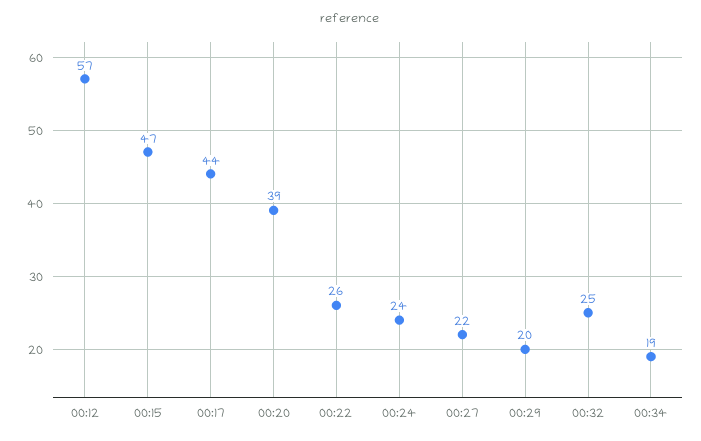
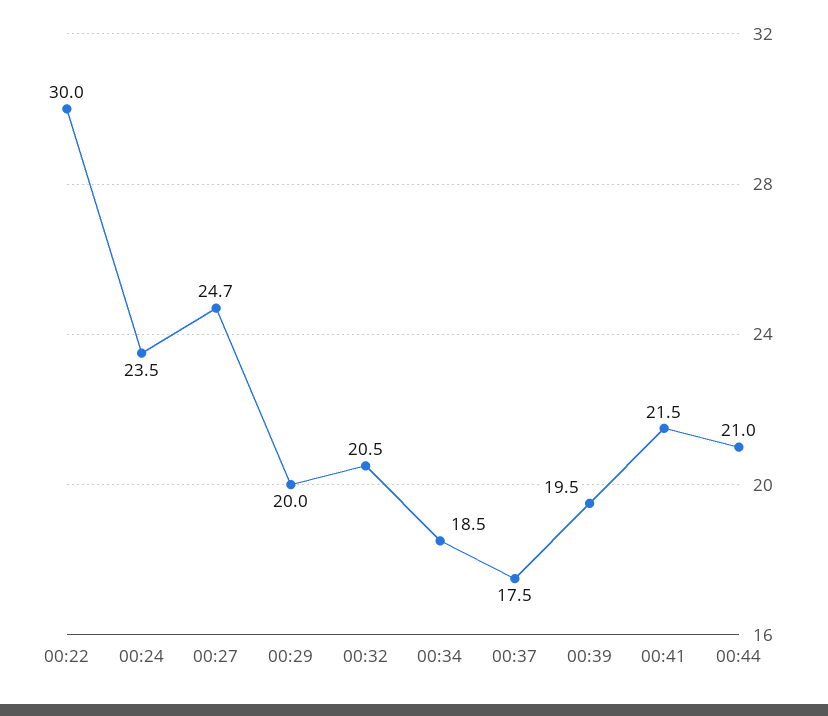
00:12: 57 -> none
00:15: 47 -> none
00:17: 44 -> none
00:20: 39 -> none
00:22: 26 -> 30
00:27: 22 -> 24.7
00:32: 25 -> 20.5
00:37: none -> 17.5
00:39: none -> 19.5
00:41: none -> 21.5
00:44: none -> 21

